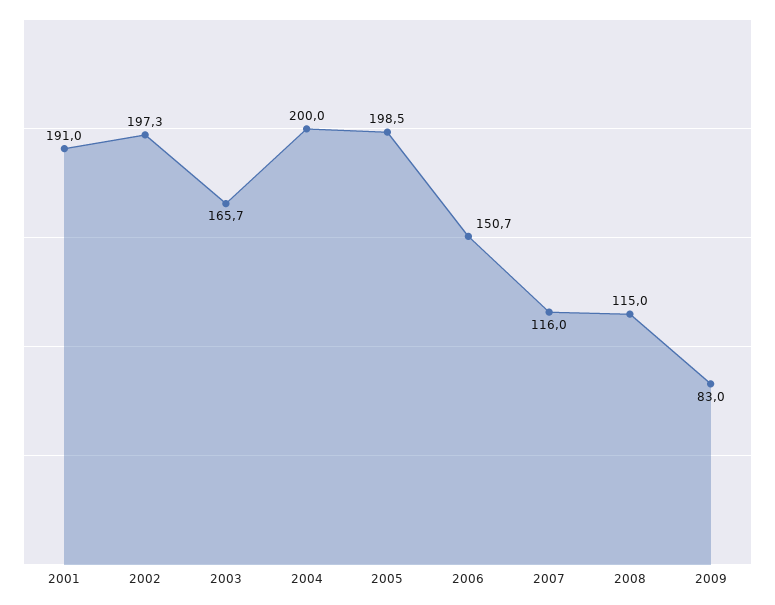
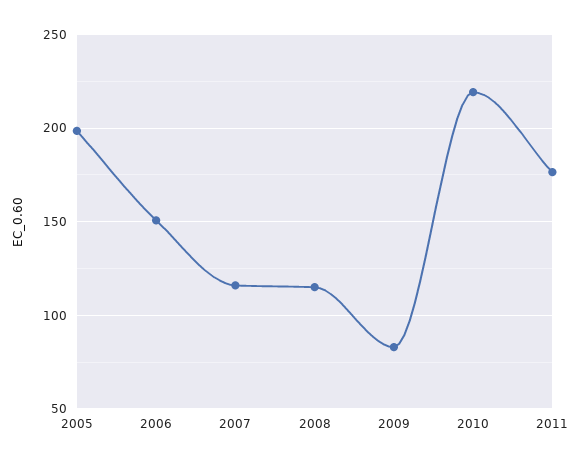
2001: 191 -> none
2002: 197.3 -> none
2003: 165.7 -> none
2004: 200 -> none
2010: none -> 220
2011: none -> 175

